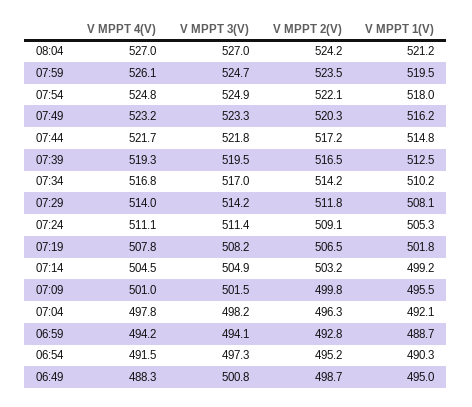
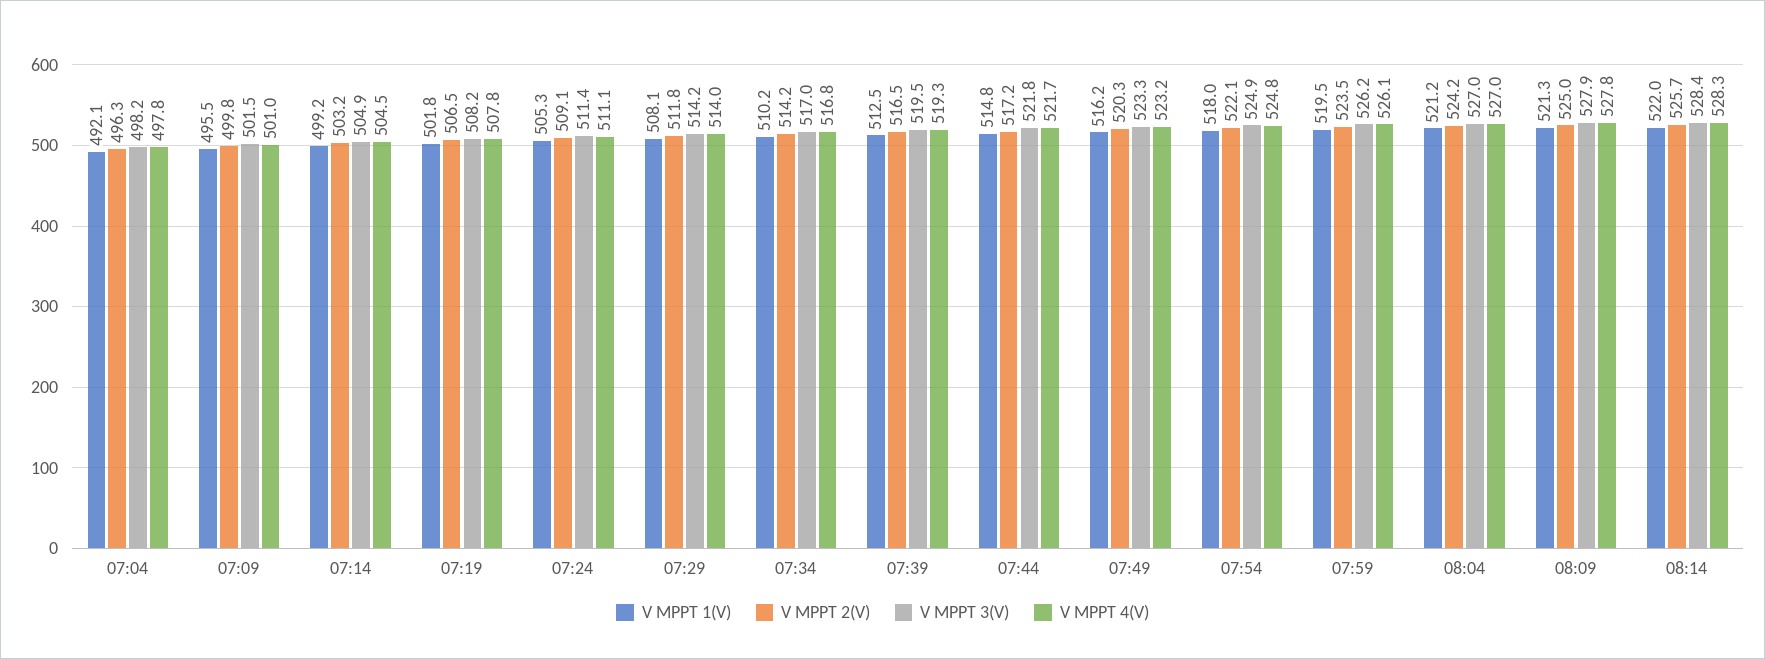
V MPPT 3(V), 07:59: 524.7 -> 526.2
V MPPT 4(V), 06:59: 494.2 -> none
V MPPT 3(V), 06:59: 494.1 -> none
V MPPT 2(V), 06:59: 492.8 -> none
V MPPT 1(V), 06:59: 488.7 -> none
V MPPT 4(V), 06:54: 491.5 -> none
V MPPT 3(V), 06:54: 497.3 -> none
V MPPT 2(V), 06:54: 495.2 -> none
V MPPT 1(V), 06:54: 490.3 -> none
V MPPT 4(V), 06:49: 488.3 -> none
V MPPT 3(V), 06:49: 500.8 -> none
V MPPT 2(V), 06:49: 498.7 -> none
V MPPT 1(V), 06:49: 495 -> none
V MPPT 1(V), 08:09: none -> 521.3
V MPPT 2(V), 08:09: none -> 525
V MPPT 3(V), 08:09: none -> 527.9
V MPPT 4(V), 08:09: none -> 527.8
V MPPT 1(V), 08:14: none -> 522
V MPPT 2(V), 08:14: none -> 525.7
V MPPT 3(V), 08:14: none -> 528.4
V MPPT 4(V), 08:14: none -> 528.3

